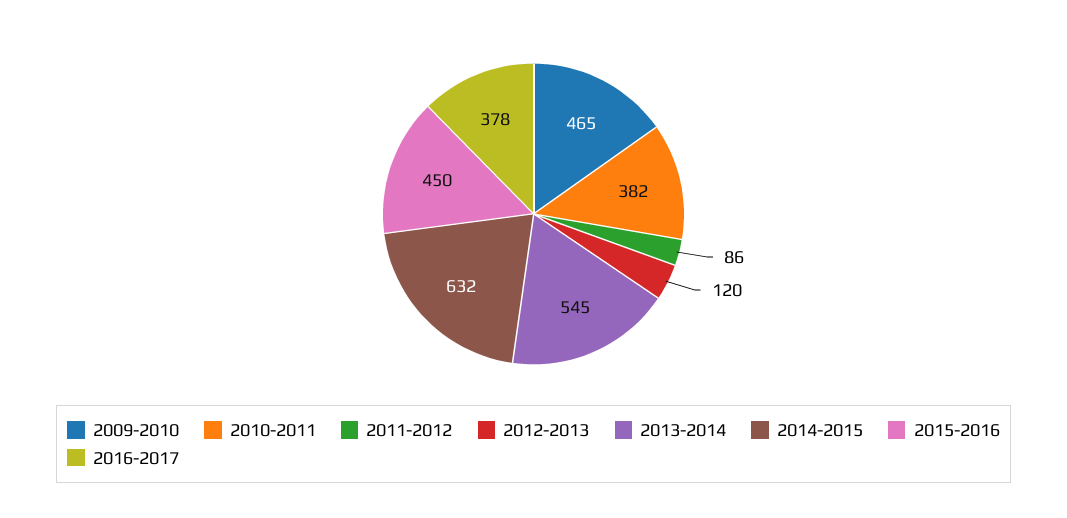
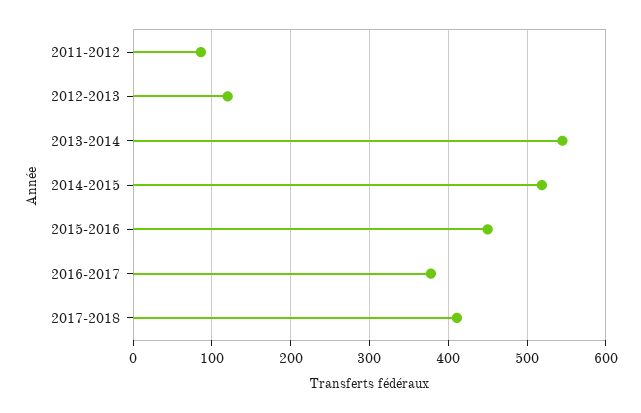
2009-2010: 465 -> none
2010-2011: 382 -> none
2014-2015: 632 -> 520
2017-2018: none -> 410

